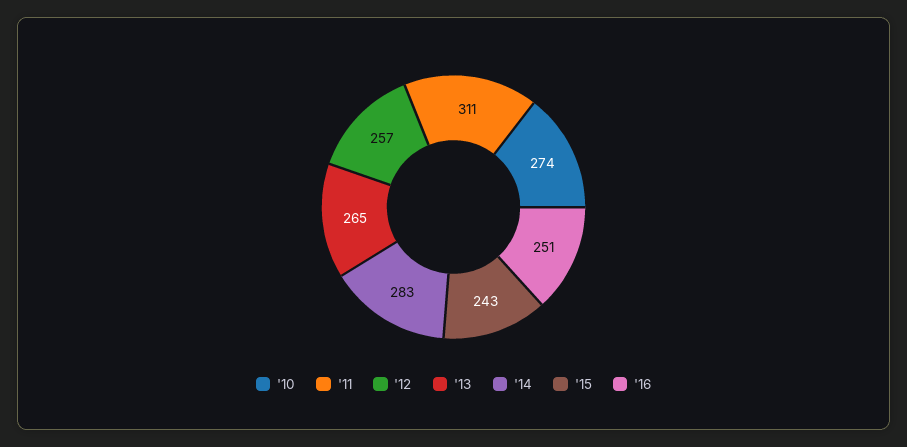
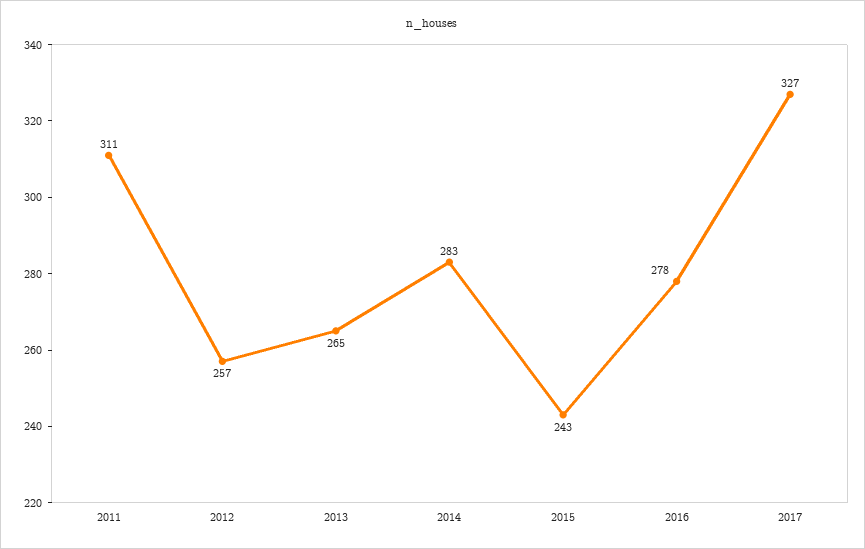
'10: 274 -> none
'16: 251 -> 278
2017: none -> 327

